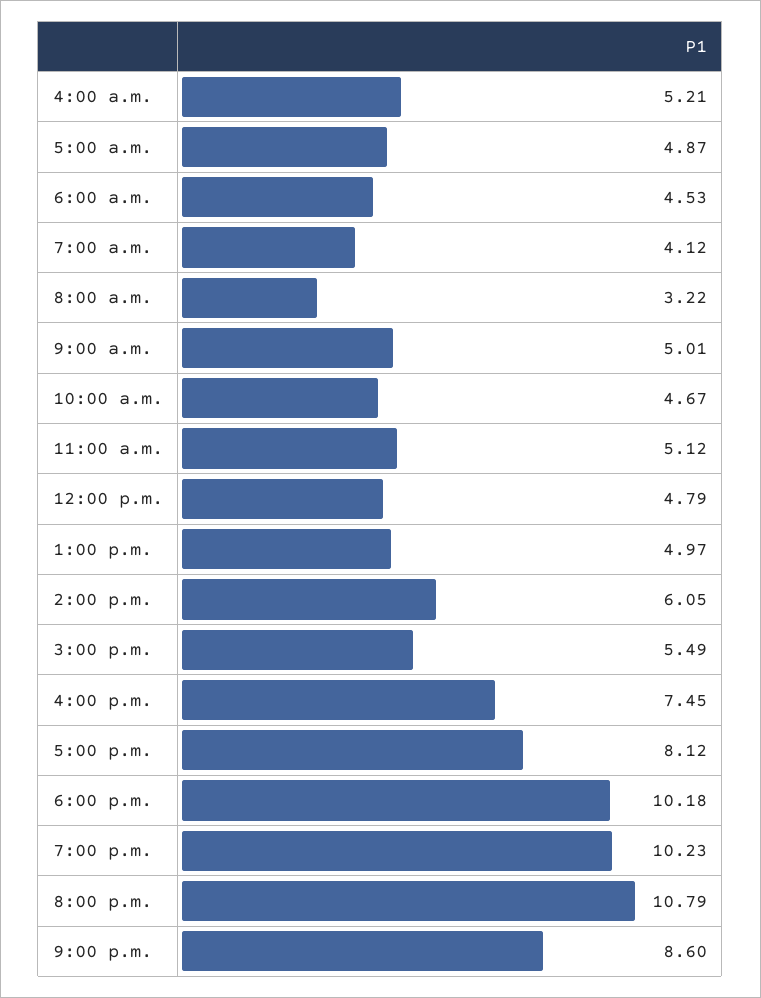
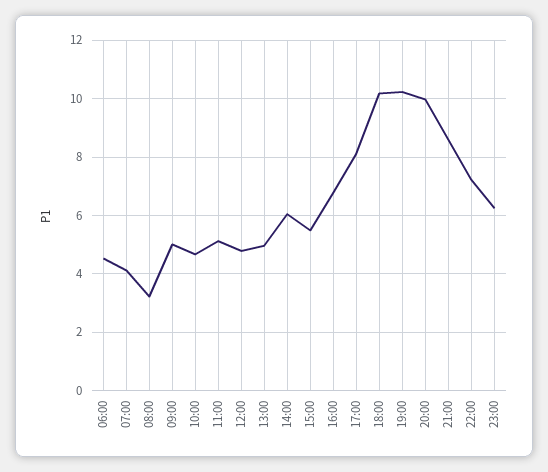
4:00 a.m.: 5.21 -> none
5:00 a.m.: 4.87 -> none
4:00 p.m.: 7.45 -> 6.75
8:00 p.m.: 10.79 -> 10
22:00: none -> 7.25
23:00: none -> 6.25

